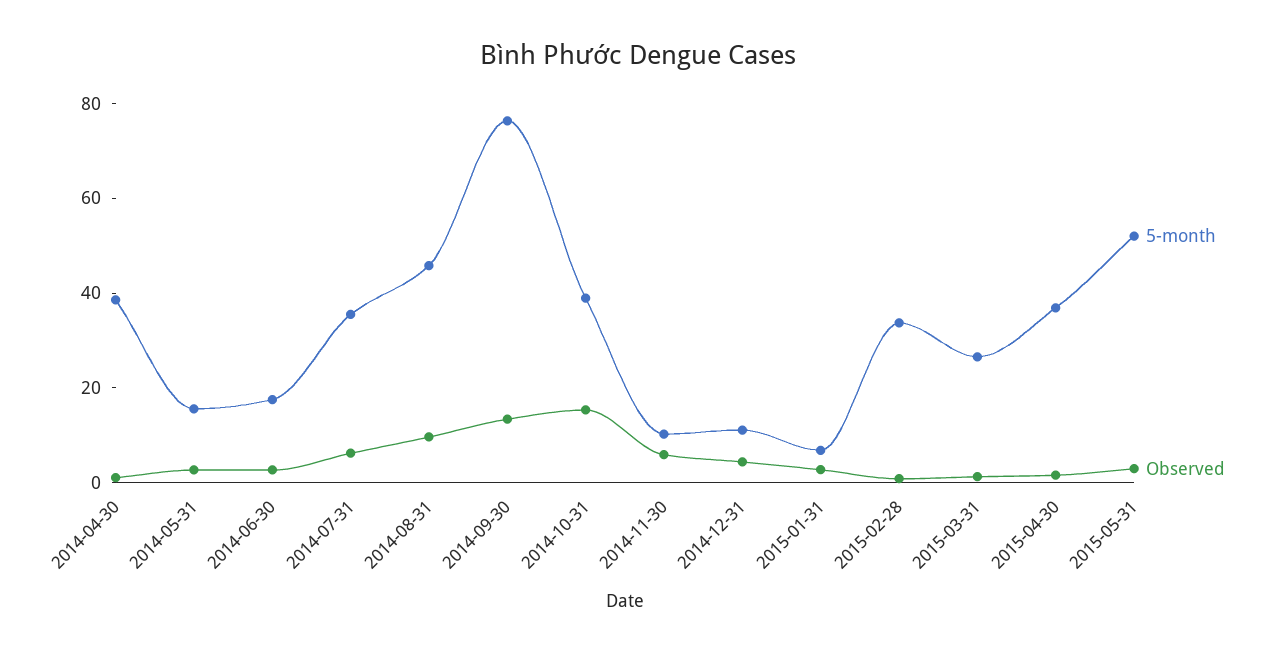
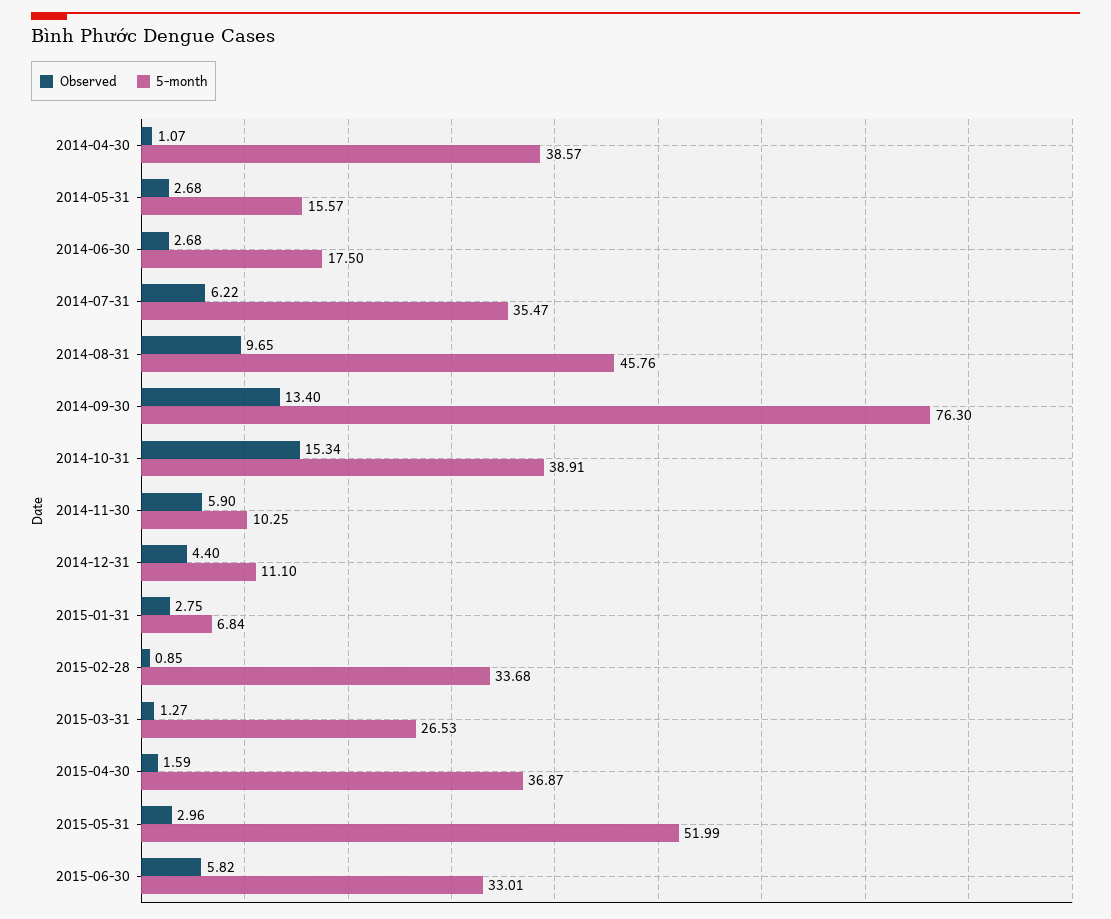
Observed, 2015-06-30: none -> 5.82
5-month, 2015-06-30: none -> 33.01

